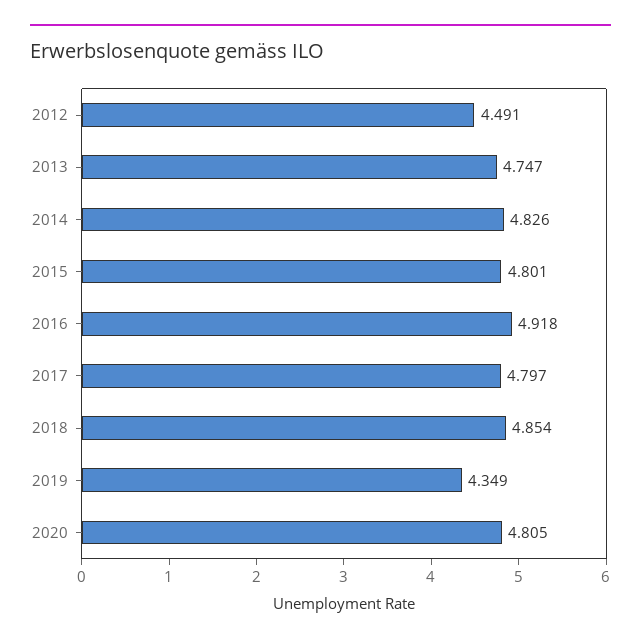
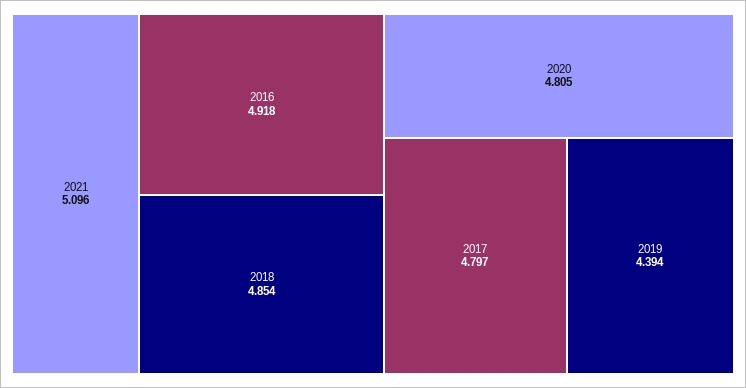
2012: 4.491 -> none
2013: 4.747 -> none
2014: 4.826 -> none
2015: 4.801 -> none
2019: 4.349 -> 4.394
2021: none -> 5.096

